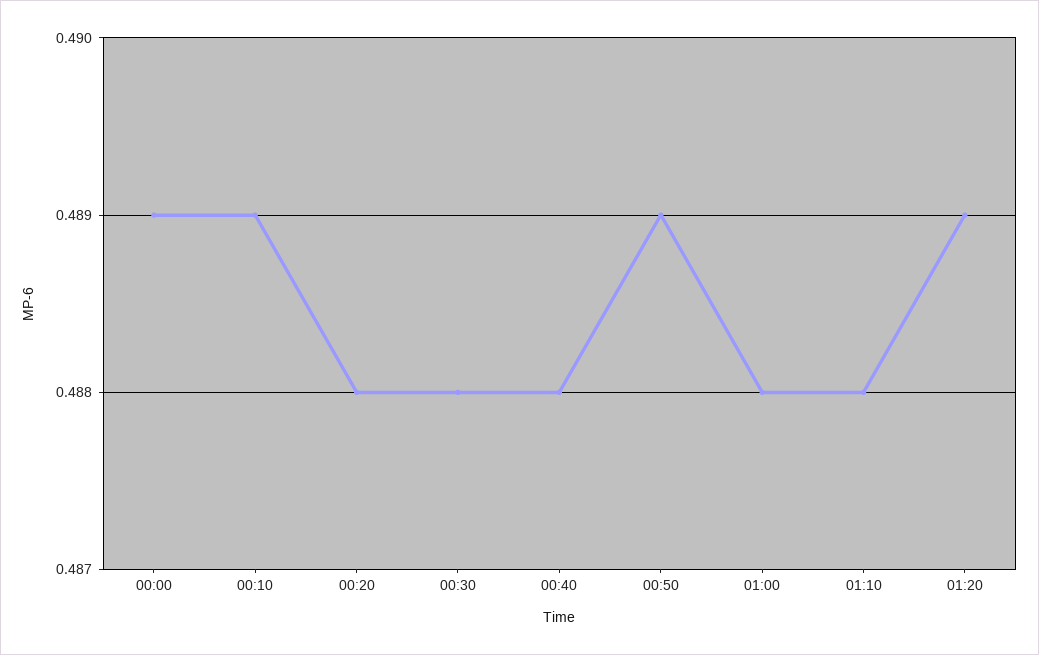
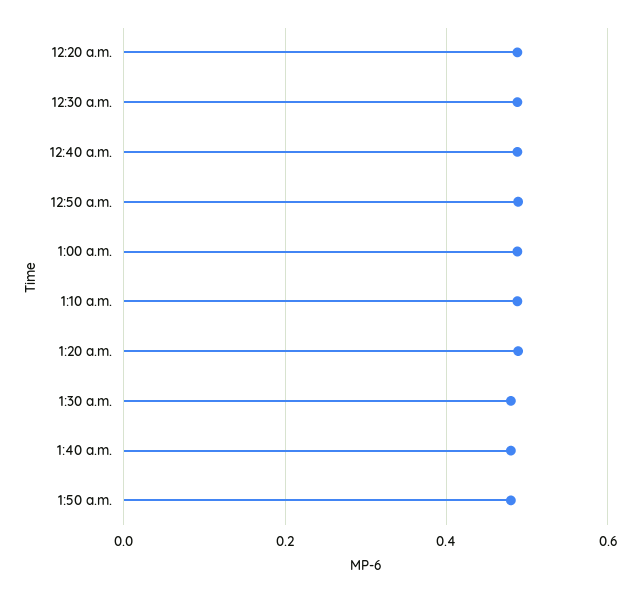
00:00: 0.489 -> none
00:10: 0.489 -> none
1:30 a.m.: none -> 0.48
1:40 a.m.: none -> 0.48
1:50 a.m.: none -> 0.48

